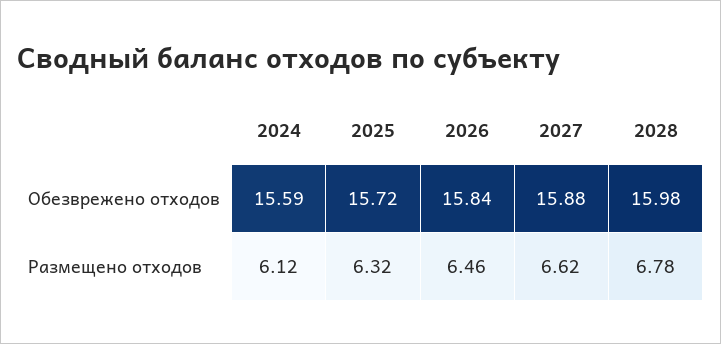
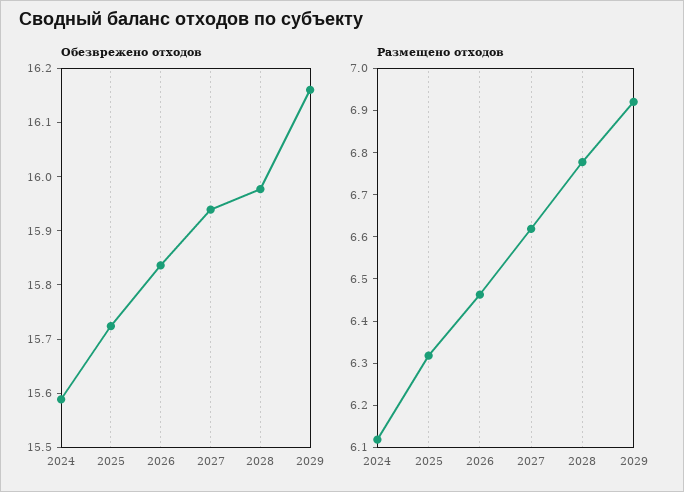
Обезврежено отходов, 2027: 15.88 -> 15.94
Обезврежено отходов, 2029: none -> 16.16
Размещено отходов, 2029: none -> 6.92

